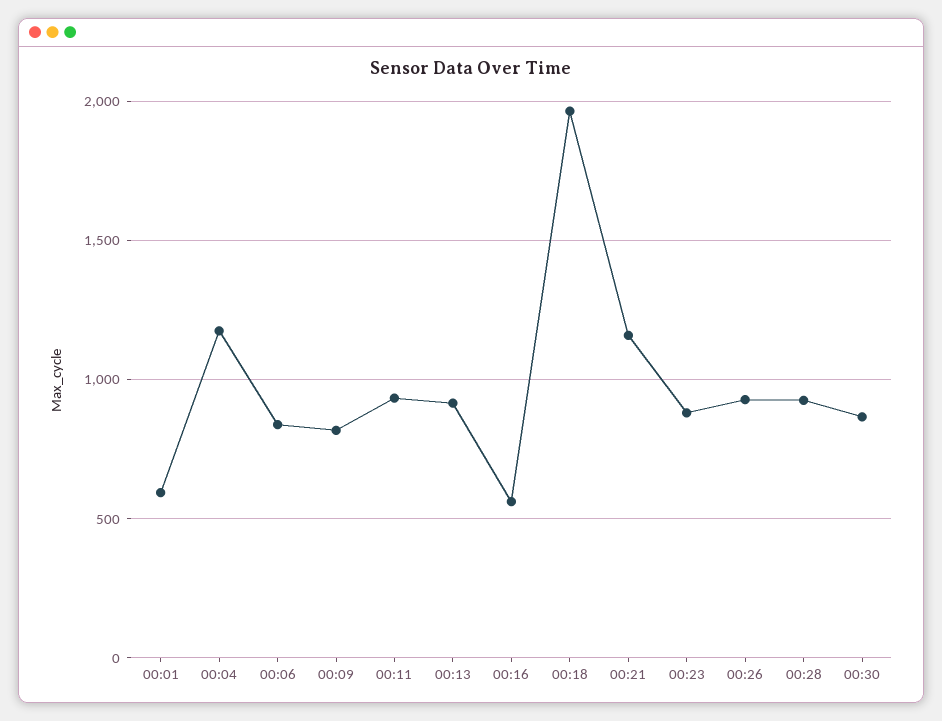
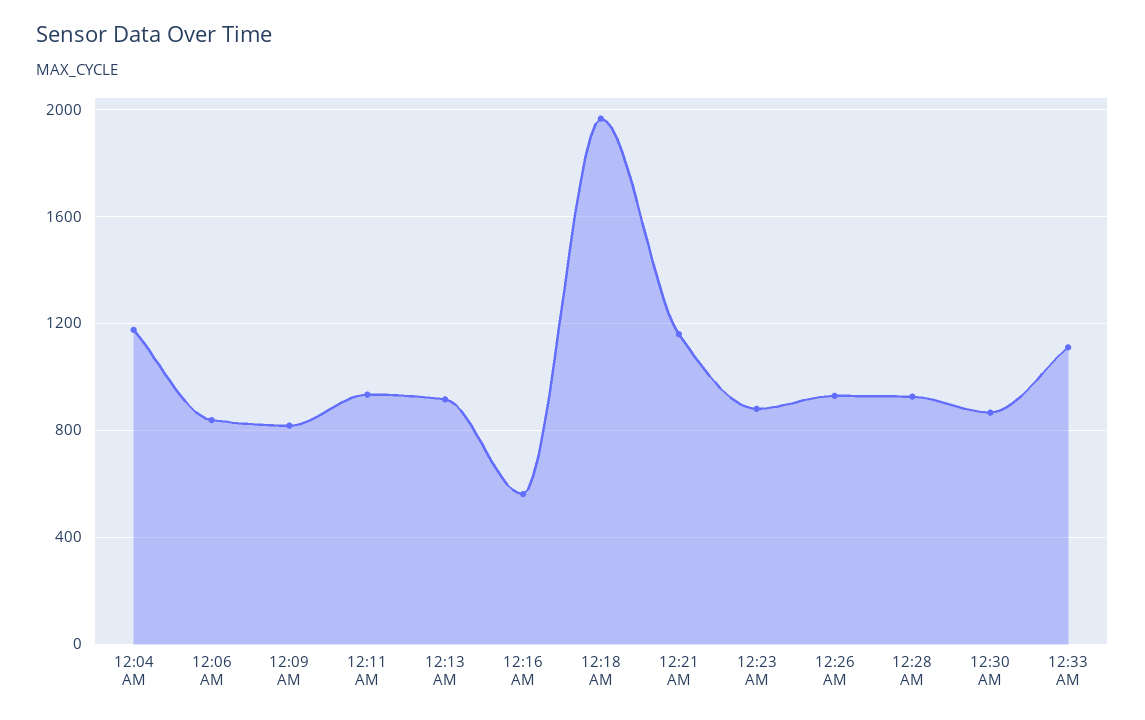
00:01: 600 -> none
12:33 AM: none -> 1100

